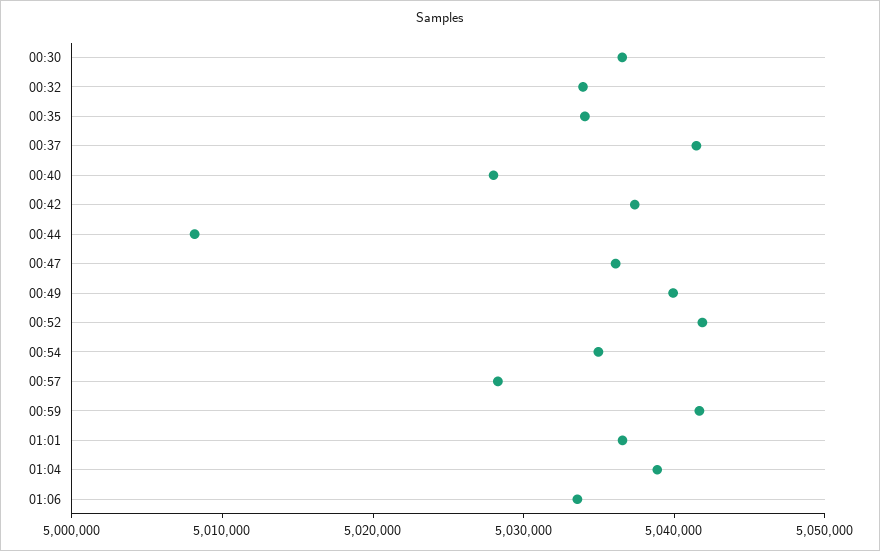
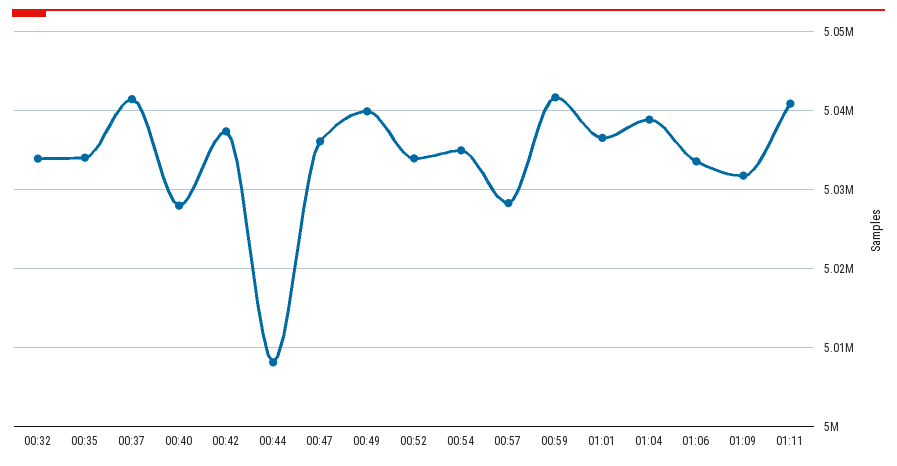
00:30: 5036000 -> none
00:52: 5042000 -> 5034000
01:09: none -> 5032000
01:11: none -> 5041000

